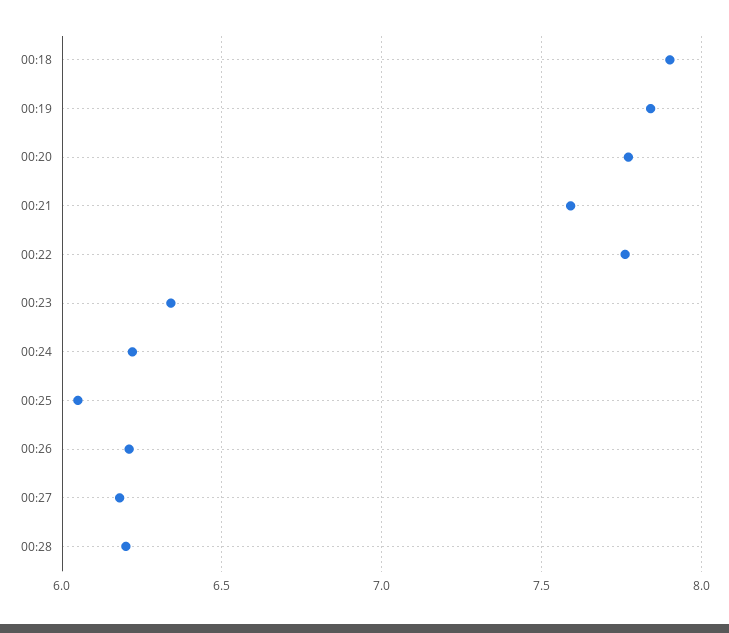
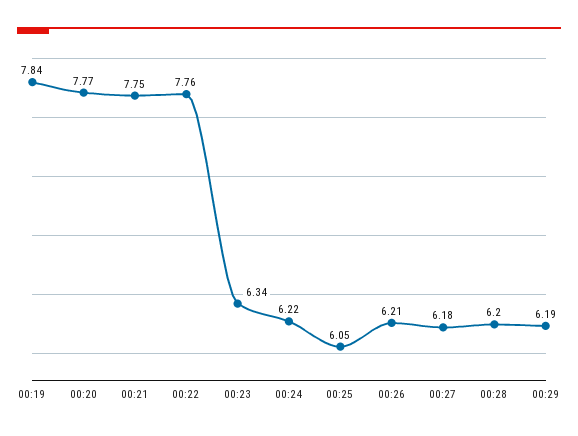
00:18: 7.9 -> none
00:21: 7.6 -> 7.75
00:29: none -> 6.19

